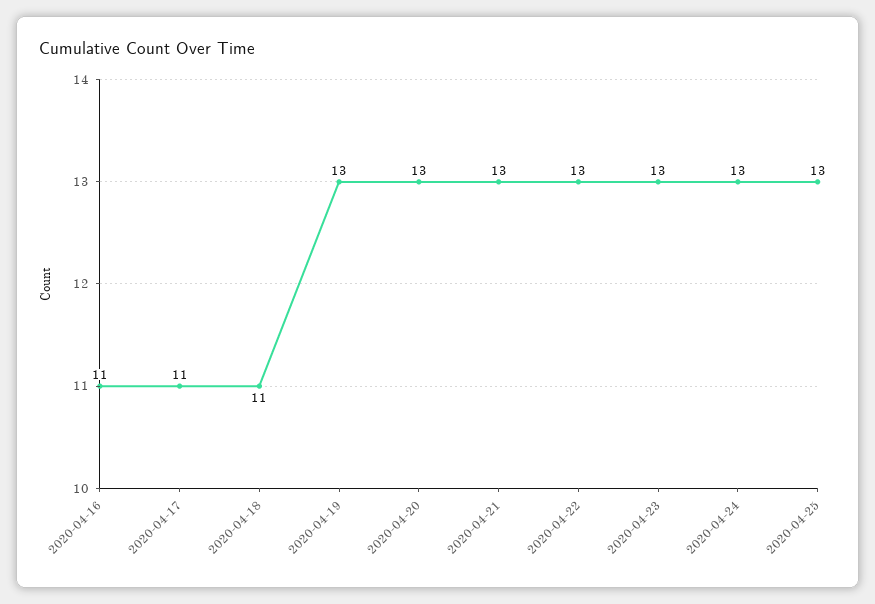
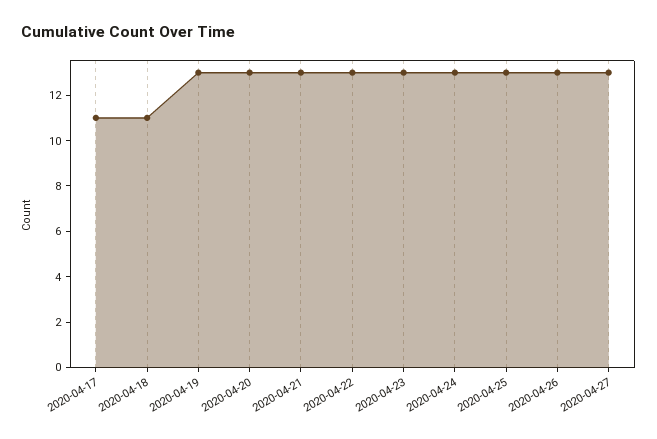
2020-04-16: 11 -> none
2020-04-26: none -> 13
2020-04-27: none -> 13

